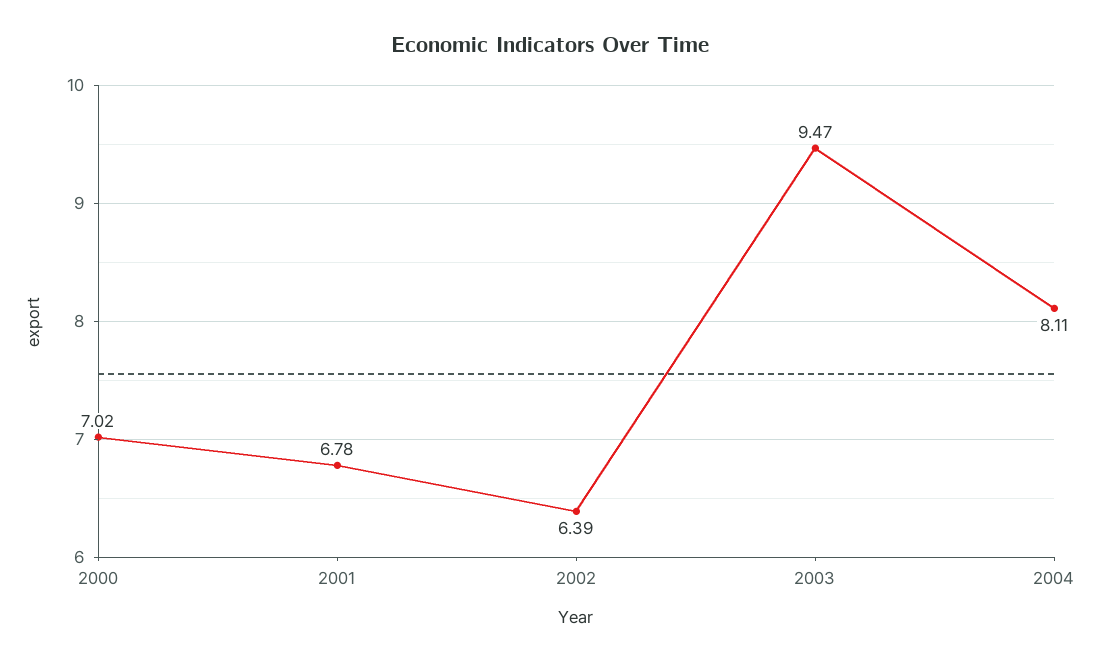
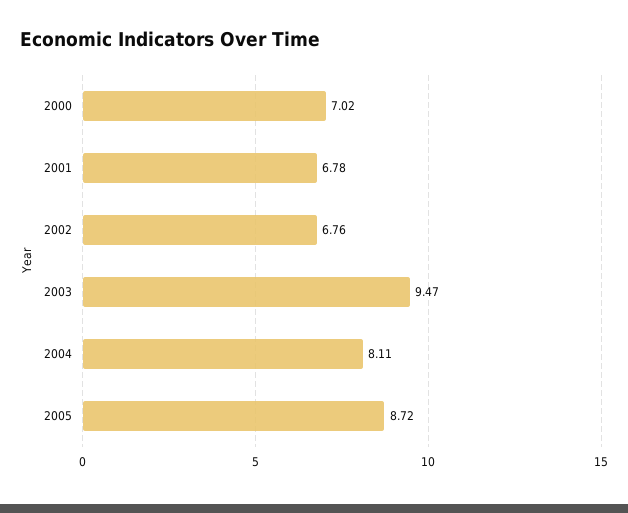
2002: 6.39 -> 6.76
2005: none -> 8.72

